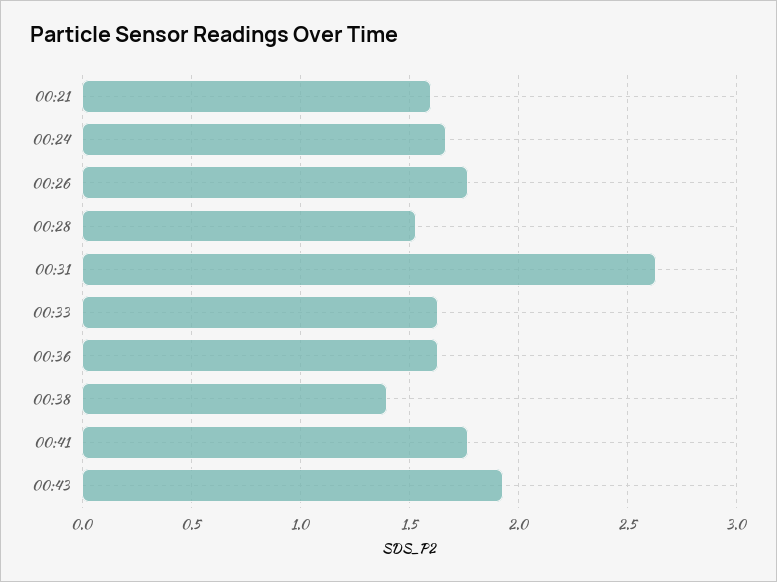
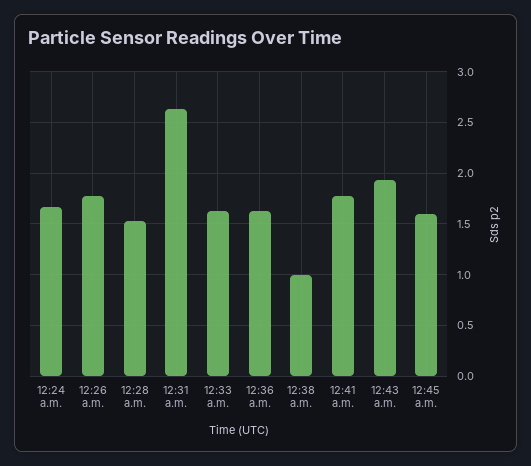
00:21: 1.6 -> none
00:38: 1.4 -> 1
12:45 a.m.: none -> 1.6

